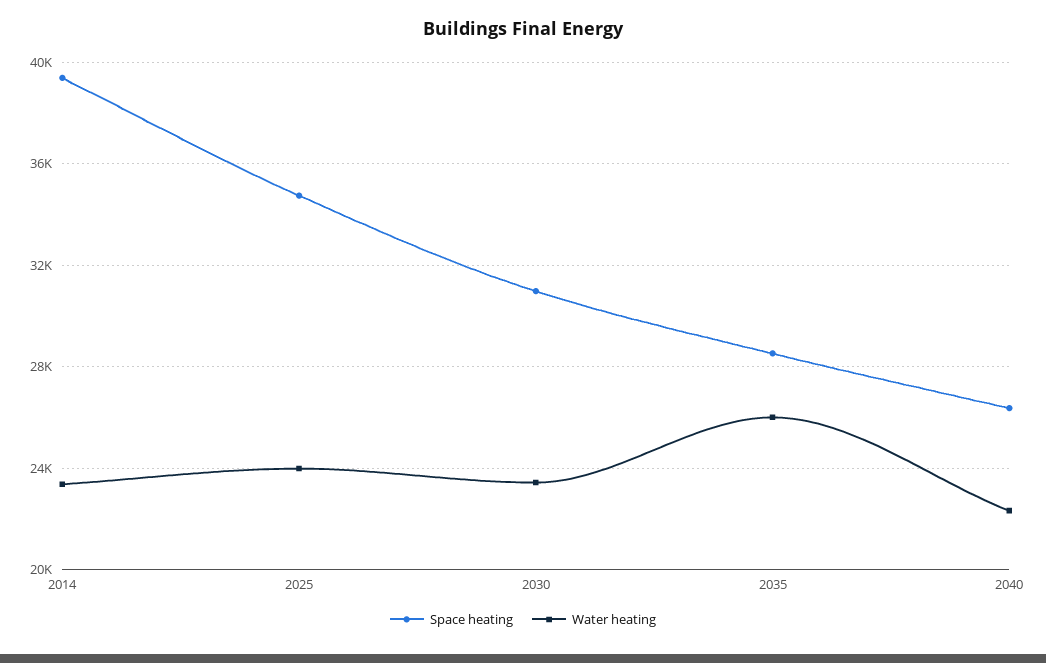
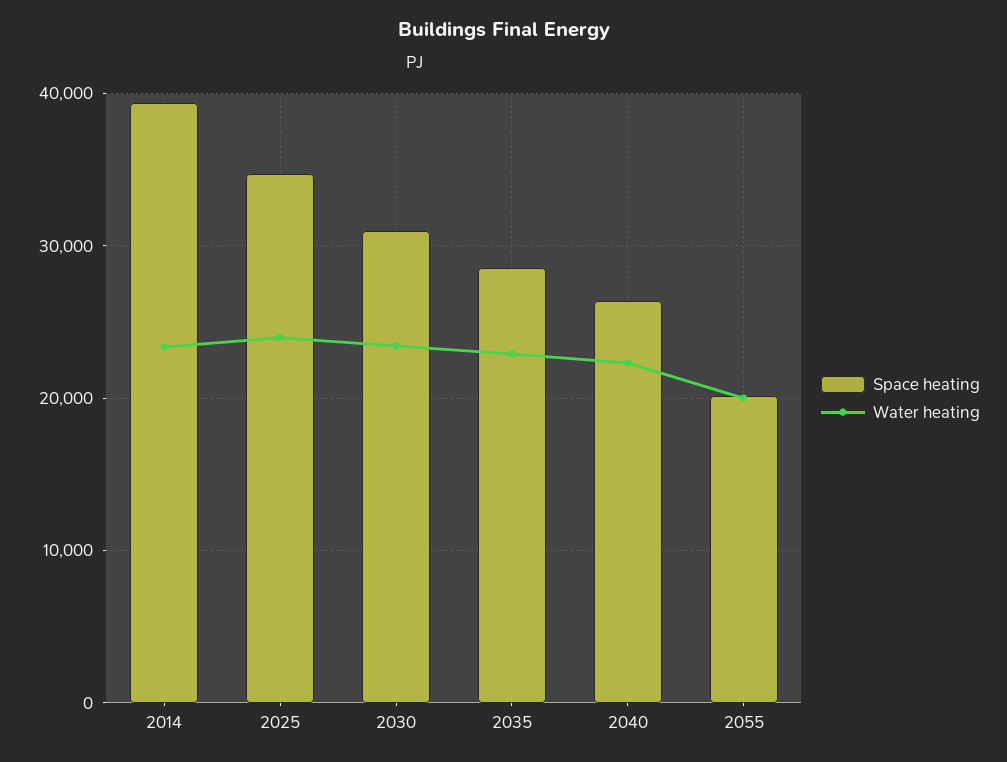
Water heating, 2035: 26000 -> 23000
Space heating, 2055: none -> 20000
Water heating, 2055: none -> 20000

